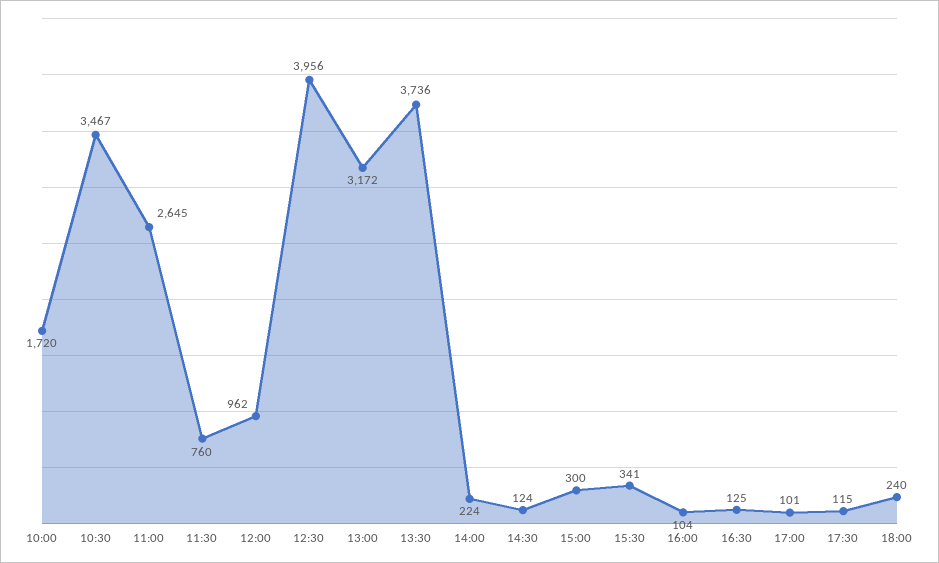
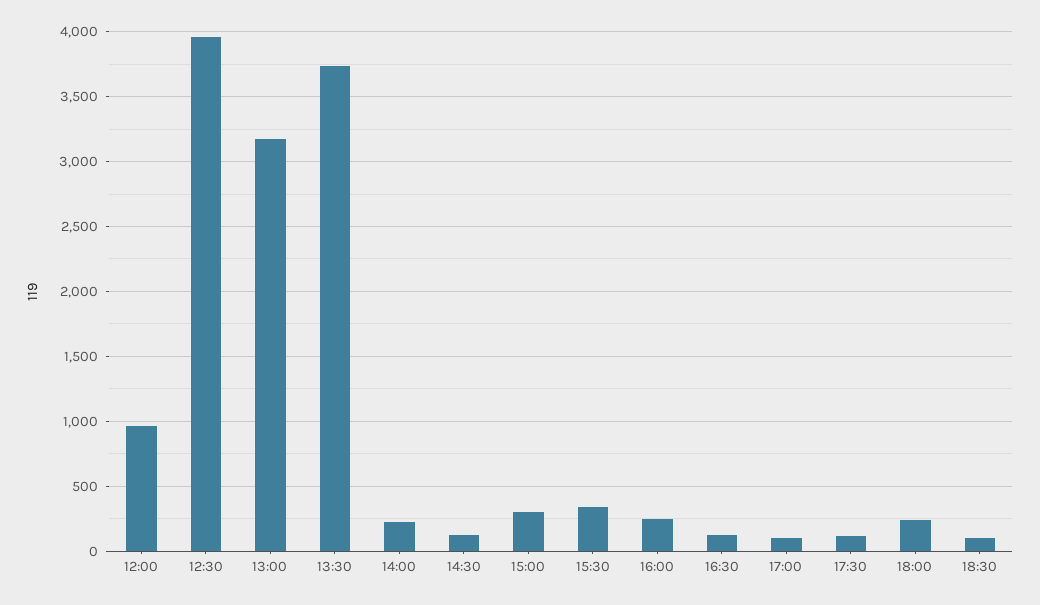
10:00: 1720 -> none
10:30: 3467 -> none
11:00: 2645 -> none
11:30: 760 -> none
16:00: 104 -> 250
18:30: none -> 100

